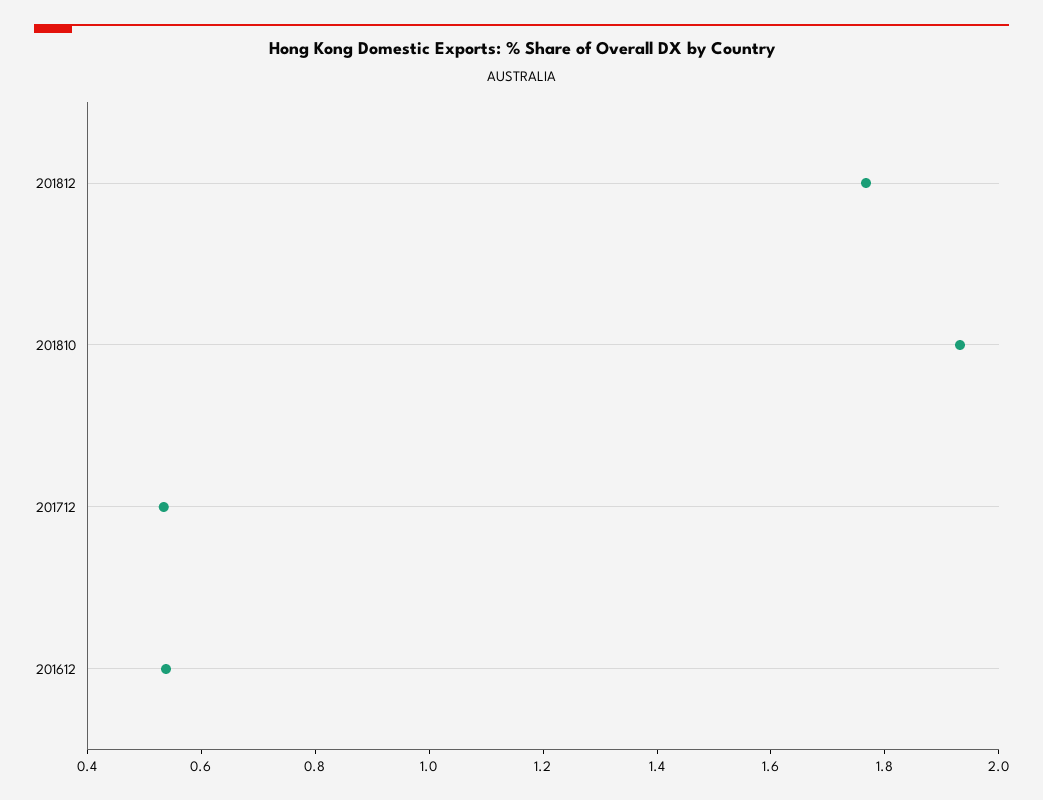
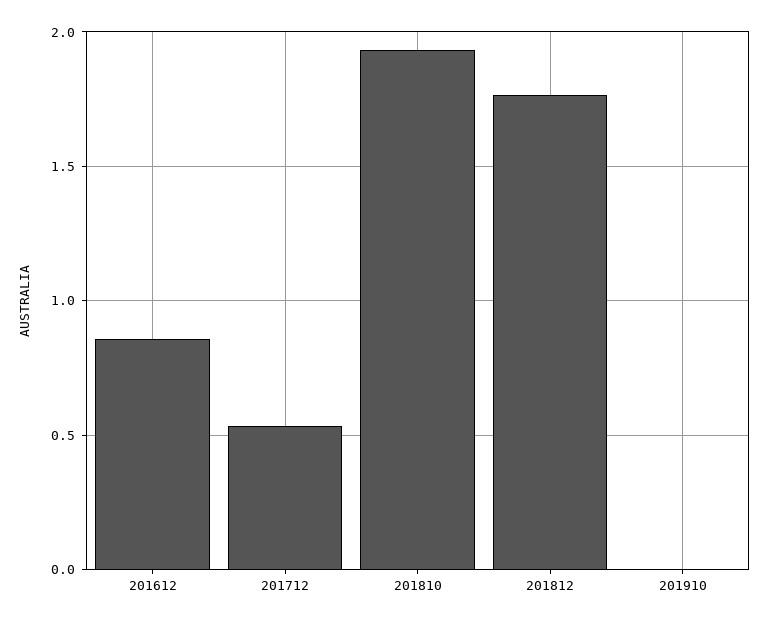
201612: 0.55 -> 0.85
201910: none -> 0

